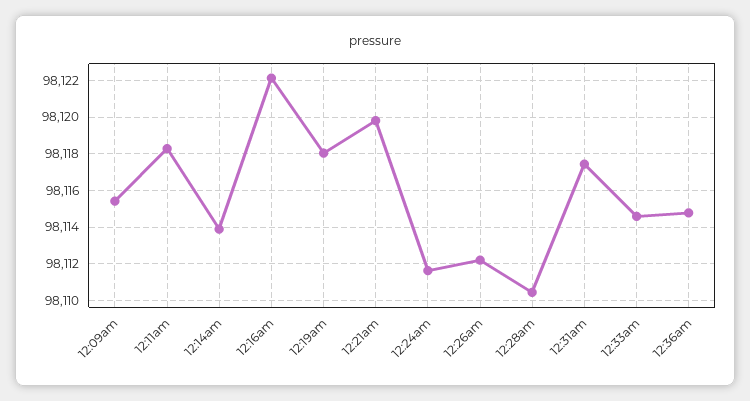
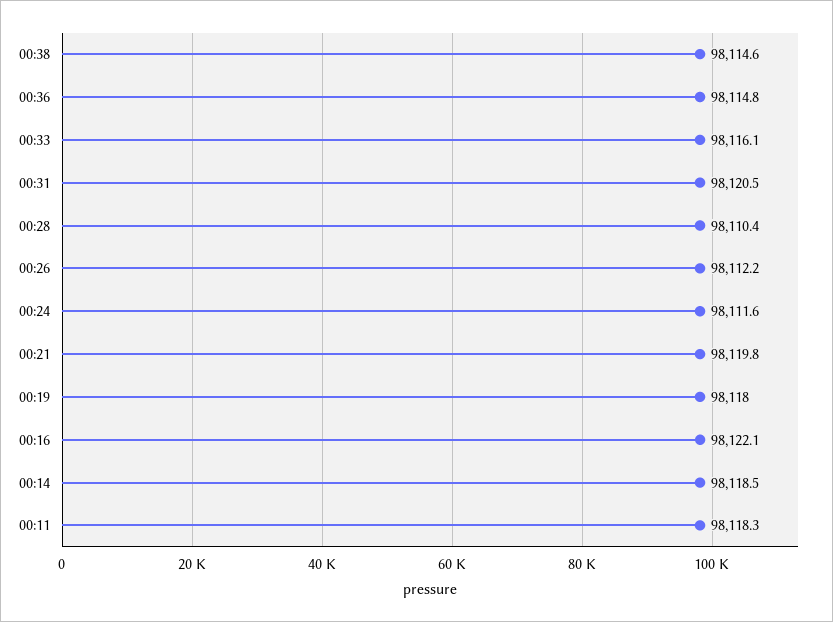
12:09am: 98115.5 -> none
12:14am: 98114 -> 98118.5
12:31am: 98117.5 -> 98120.5
12:33am: 98114.5 -> 98116.1
00:38: none -> 98114.6

